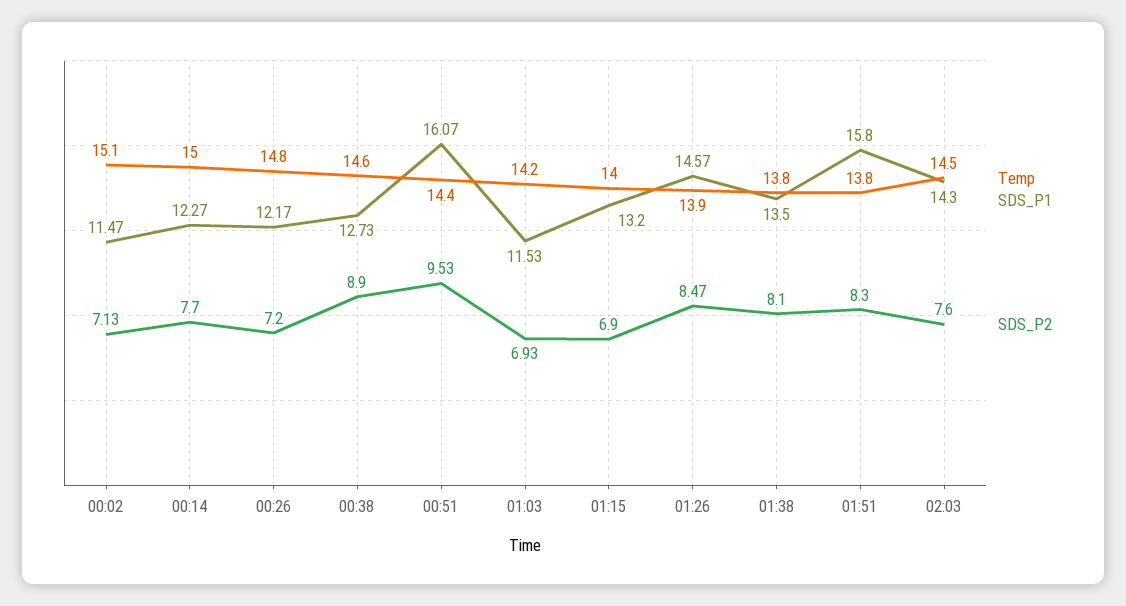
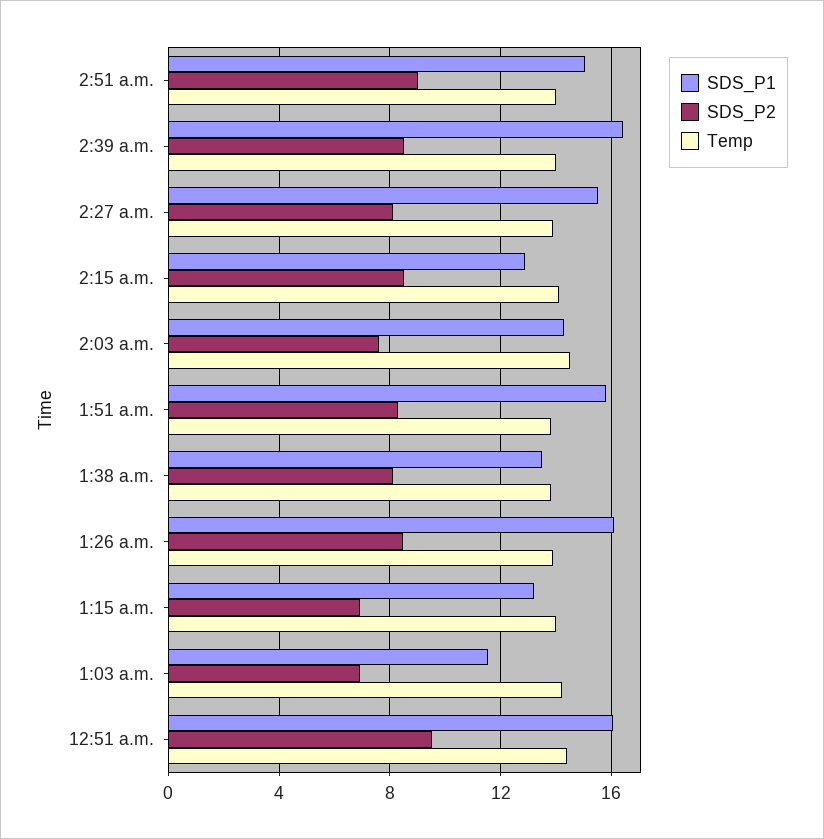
Temp, 00:02: 15.1 -> none
SDS_P1, 00:02: 11.47 -> none
SDS_P2, 00:02: 7.13 -> none
Temp, 00:14: 15 -> none
SDS_P1, 00:14: 12.27 -> none
SDS_P2, 00:14: 7.7 -> none
Temp, 00:26: 14.8 -> none
SDS_P1, 00:26: 12.17 -> none
SDS_P2, 00:26: 7.2 -> none
Temp, 00:38: 14.6 -> none
SDS_P1, 00:38: 12.73 -> none
SDS_P2, 00:38: 8.9 -> none
SDS_P1, 01:26: 14.57 -> 16
SDS_P1, 2:51 a.m.: none -> 15
SDS_P2, 2:51 a.m.: none -> 9
Temp, 2:51 a.m.: none -> 14
SDS_P1, 2:39 a.m.: none -> 16.5
SDS_P2, 2:39 a.m.: none -> 8.5
Temp, 2:39 a.m.: none -> 14
SDS_P1, 2:27 a.m.: none -> 15.5
SDS_P2, 2:27 a.m.: none -> 8
Temp, 2:27 a.m.: none -> 14
SDS_P1, 2:15 a.m.: none -> 13
SDS_P2, 2:15 a.m.: none -> 8.5
Temp, 2:15 a.m.: none -> 14

